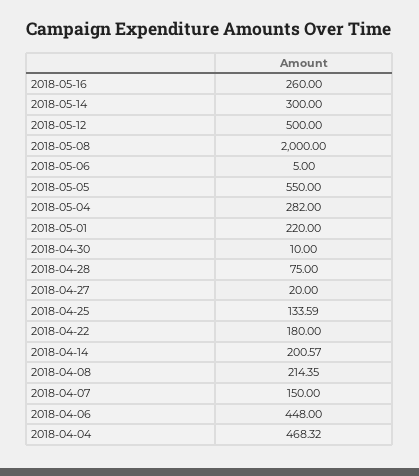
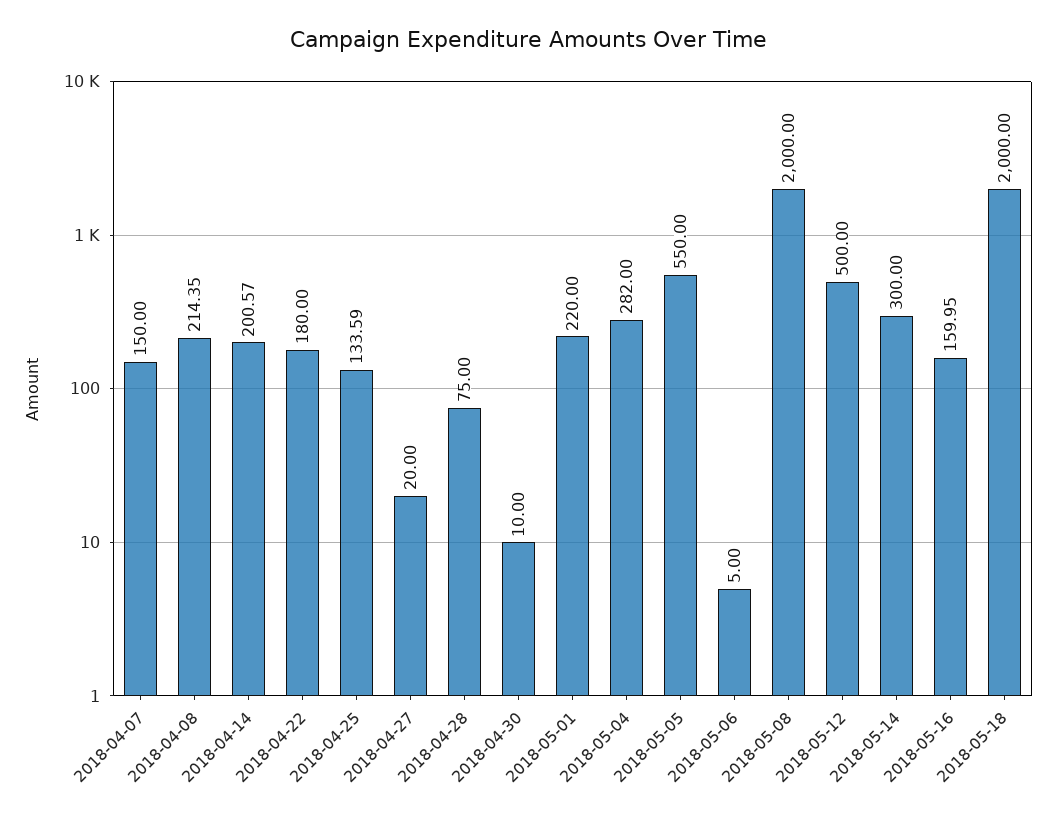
2018-05-16: 260 -> 159.95
2018-04-06: 448 -> none
2018-04-04: 468.32 -> none
2018-05-18: none -> 2000

